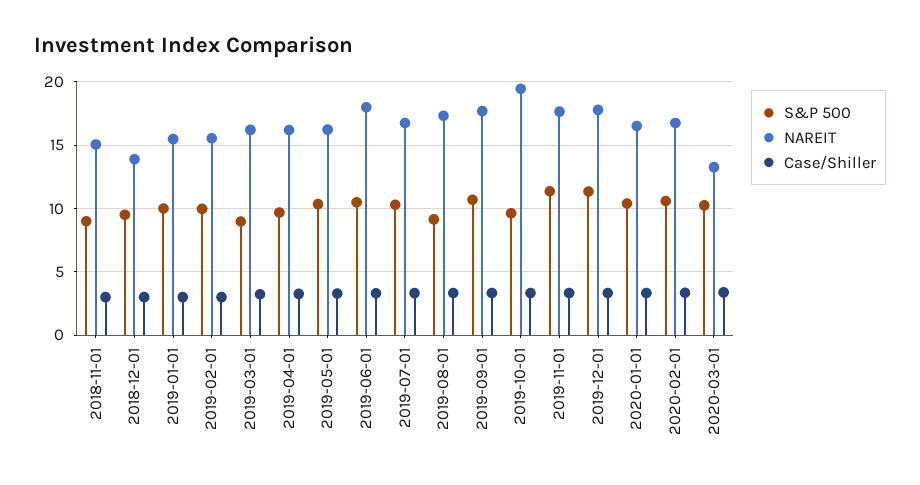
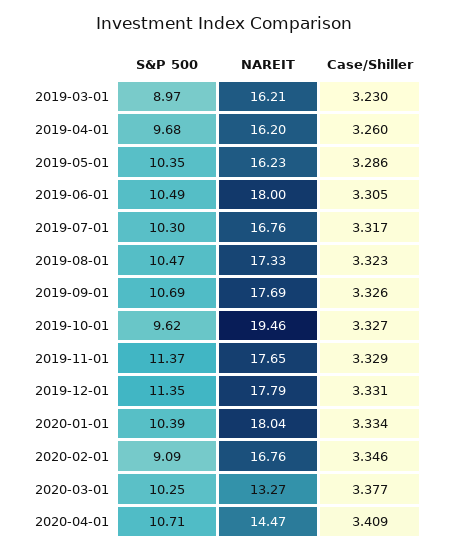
S&P 500, 2018-11-01: 9 -> none
NAREIT, 2018-11-01: 15 -> none
Case/Shiller, 2018-11-01: 3 -> none
S&P 500, 2018-12-01: 9.5 -> none
NAREIT, 2018-12-01: 14 -> none
Case/Shiller, 2018-12-01: 3 -> none
S&P 500, 2019-01-01: 10 -> none
NAREIT, 2019-01-01: 15.5 -> none
Case/Shiller, 2019-01-01: 3 -> none
S&P 500, 2019-02-01: 10 -> none
NAREIT, 2019-02-01: 15.5 -> none
Case/Shiller, 2019-02-01: 3 -> none
S&P 500, 2019-08-01: 9 -> 10.47
NAREIT, 2020-01-01: 16.5 -> 18.04
S&P 500, 2020-02-01: 10.5 -> 9.09
S&P 500, 2020-04-01: none -> 10.71
NAREIT, 2020-04-01: none -> 14.47
Case/Shiller, 2020-04-01: none -> 3.409

